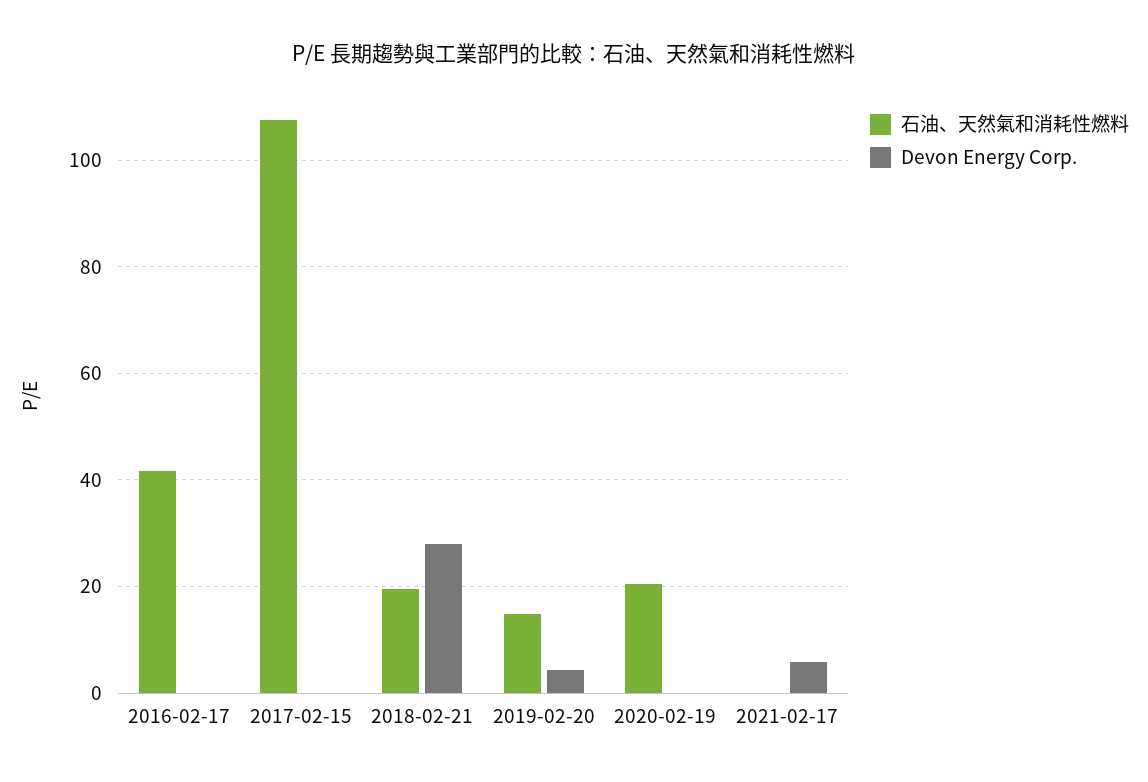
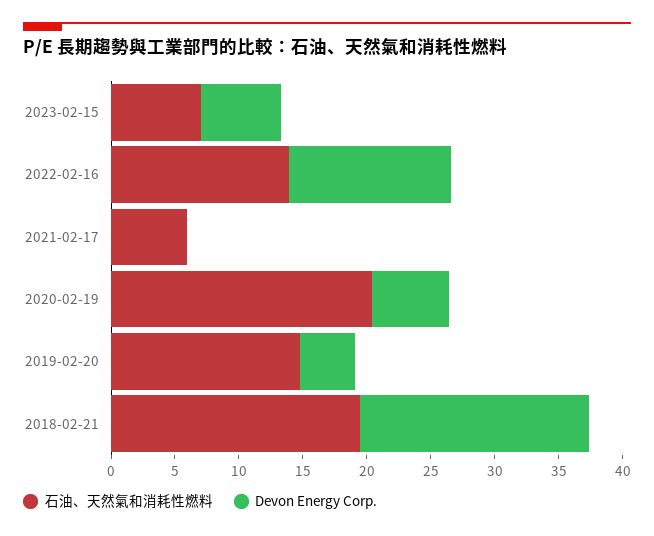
石油、天然氣和消耗性燃料, 2016-02-17: 42 -> none
Devon Energy Corp., 2016-02-17: 0 -> none
石油、天然氣和消耗性燃料, 2017-02-15: 108 -> none
Devon Energy Corp., 2017-02-15: 0 -> none
Devon Energy Corp., 2018-02-21: 28 -> 18
Devon Energy Corp., 2020-02-19: 0 -> 6
石油、天然氣和消耗性燃料, 2021-02-17: 0 -> 6
Devon Energy Corp., 2021-02-17: 6 -> 0
石油、天然氣和消耗性燃料, 2023-02-15: none -> 7
Devon Energy Corp., 2023-02-15: none -> 6
石油、天然氣和消耗性燃料, 2022-02-16: none -> 14
Devon Energy Corp., 2022-02-16: none -> 13

